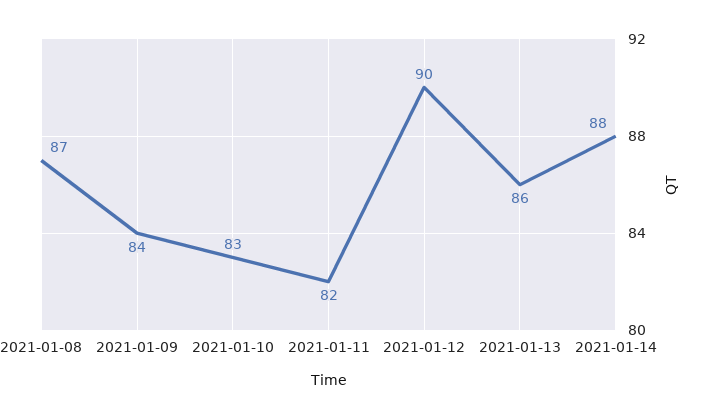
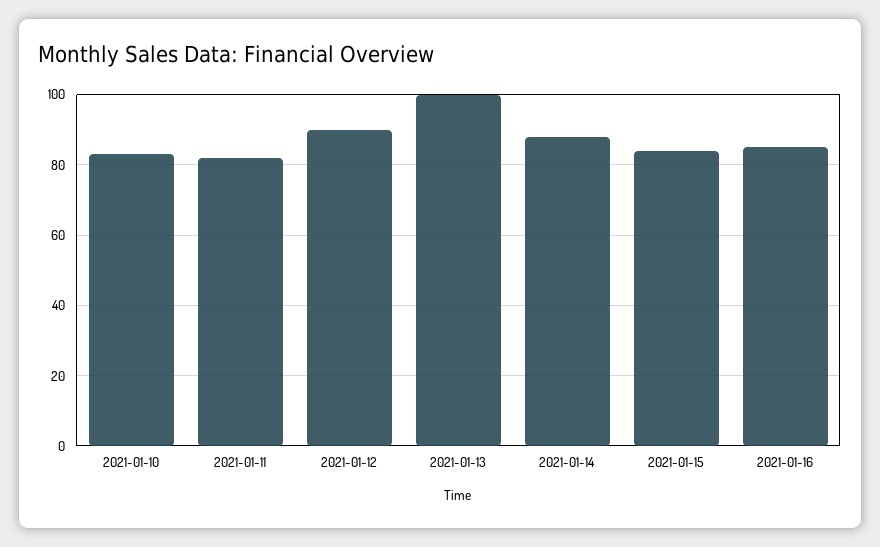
2021-01-08: 87 -> none
2021-01-09: 84 -> none
2021-01-13: 86 -> 100
2021-01-15: none -> 85
2021-01-16: none -> 85

